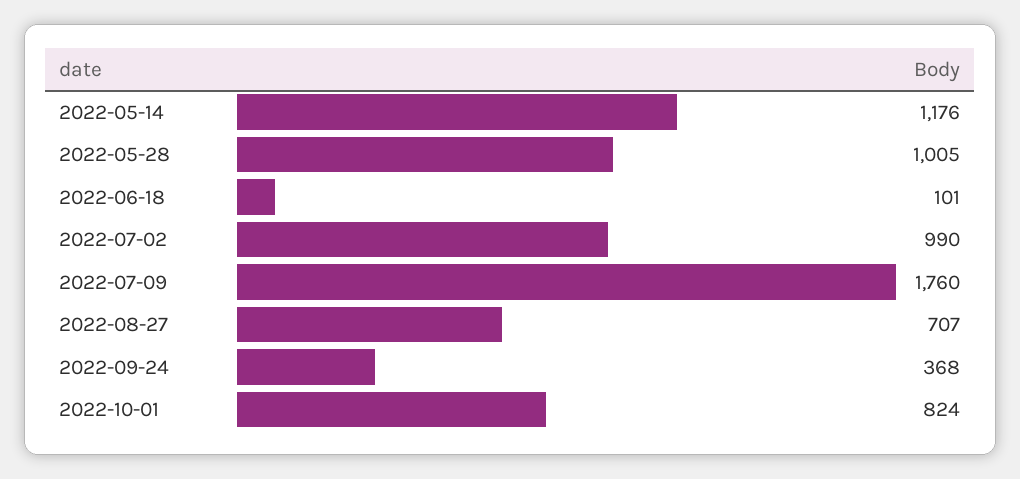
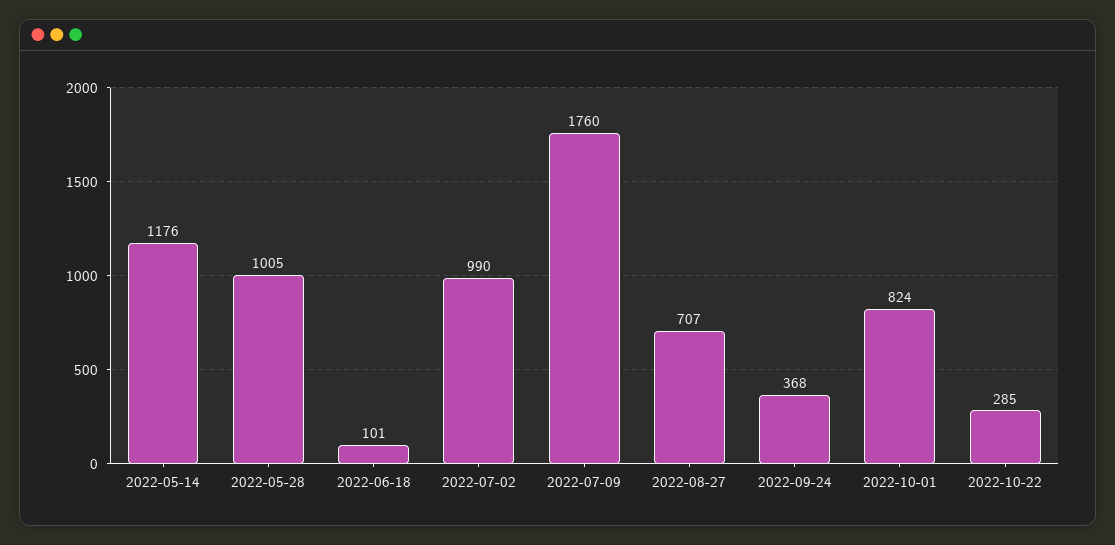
2022-10-22: none -> 285

